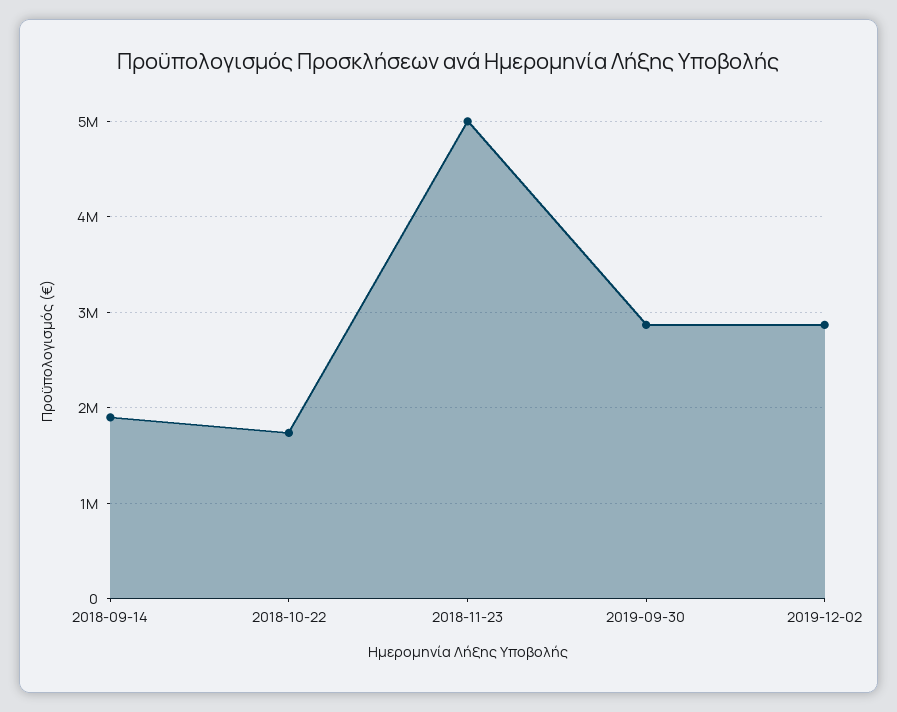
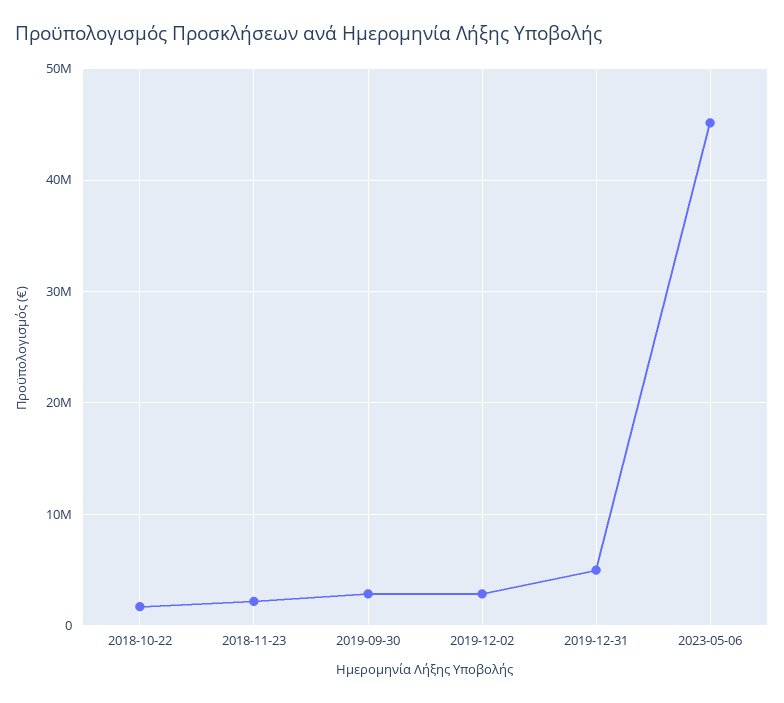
2018-09-14: 1900000 -> none
2018-11-23: 5000000 -> 2000000
2019-12-31: none -> 5000000
2023-05-06: none -> 45000000

